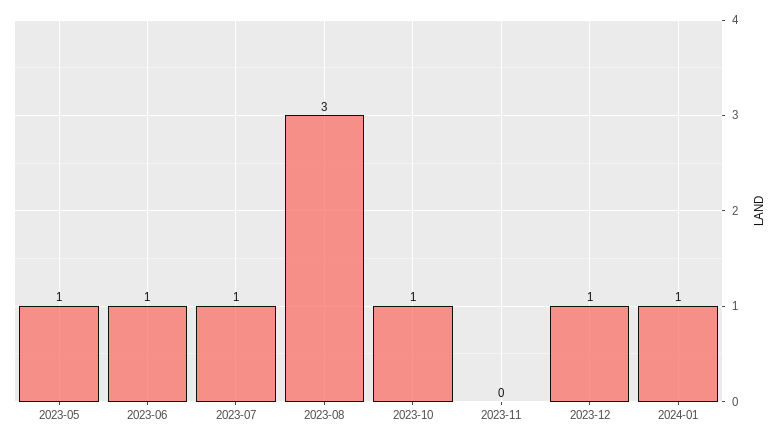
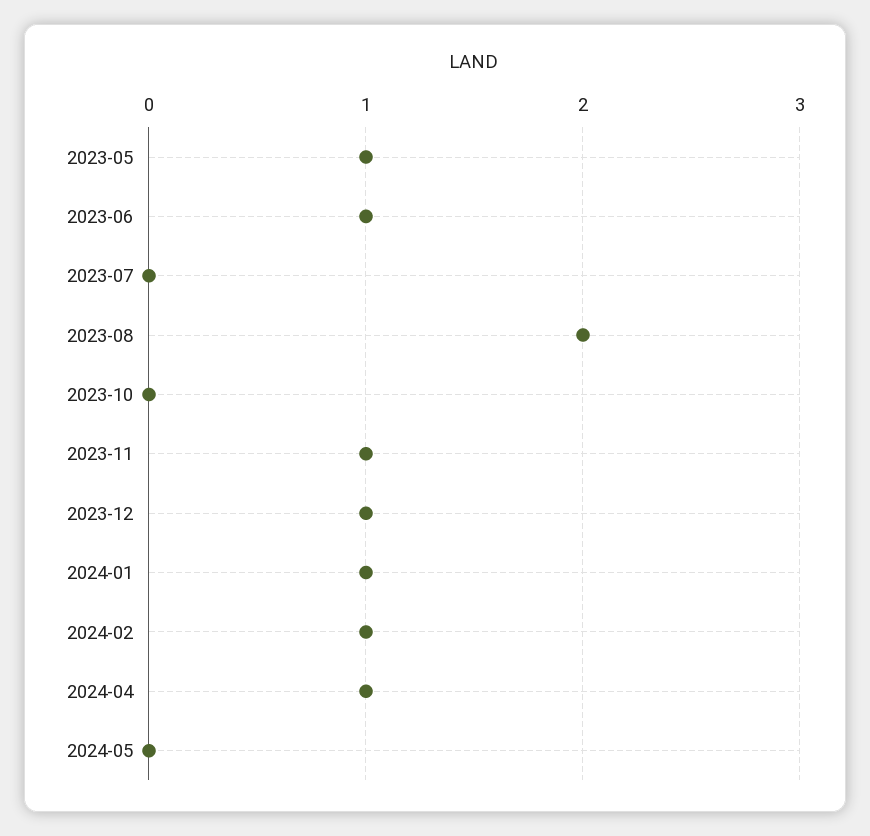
2023-07: 1 -> 0
2023-08: 3 -> 2
2023-10: 1 -> 0
2023-11: 0 -> 1
2024-02: none -> 1
2024-04: none -> 1
2024-05: none -> 0

